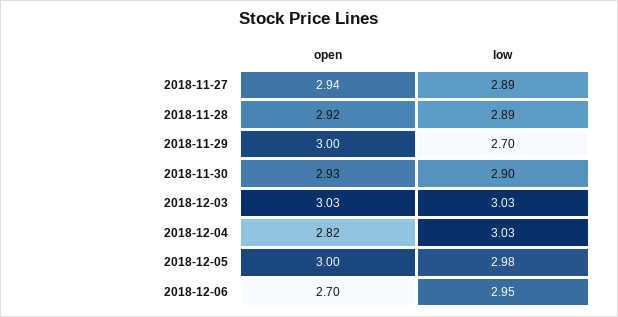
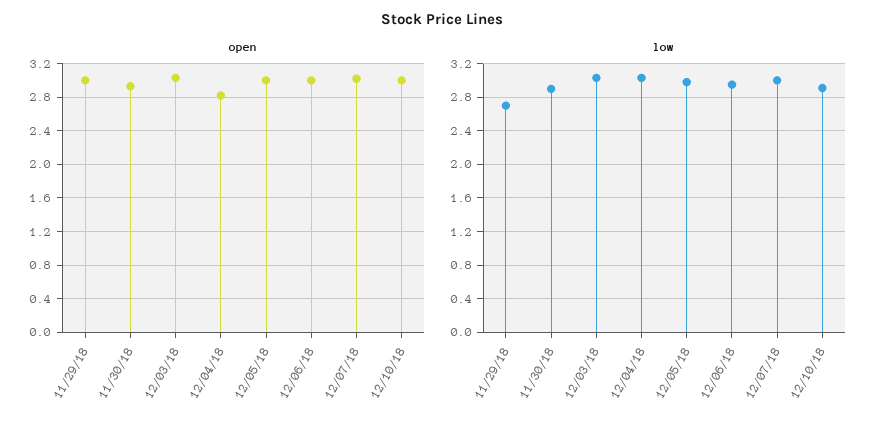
open, 2018-11-27: 2.94 -> none
low, 2018-11-27: 2.89 -> none
open, 2018-11-28: 2.92 -> none
low, 2018-11-28: 2.89 -> none
open, 2018-12-06: 2.7 -> 3
open, 12/07/18: none -> 3
open, 12/10/18: none -> 3
low, 12/07/18: none -> 3
low, 12/10/18: none -> 2.9

